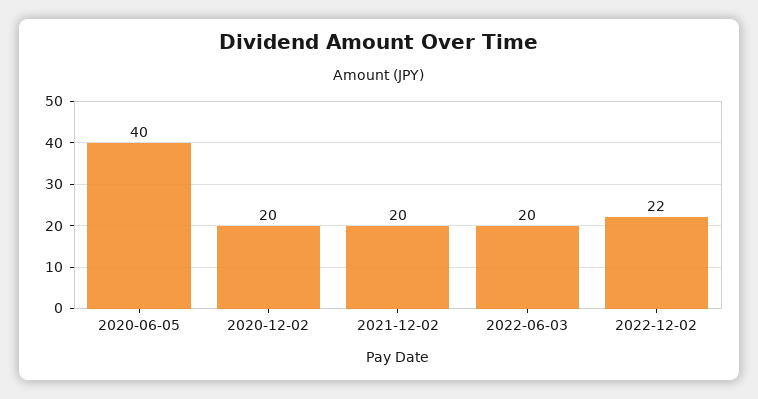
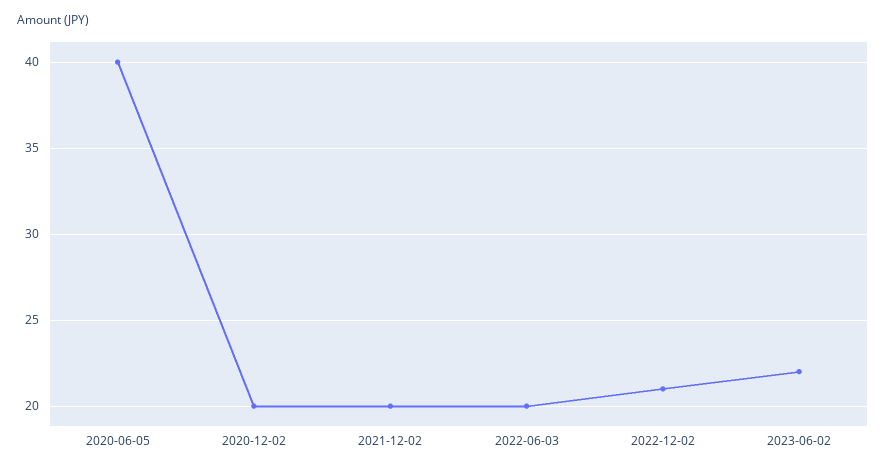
2022-12-02: 22 -> 21
2023-06-02: none -> 22

